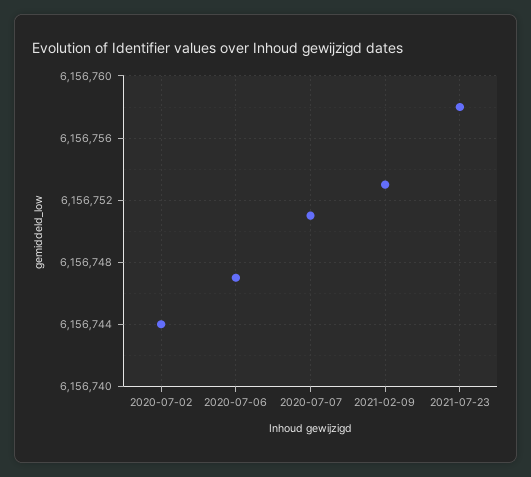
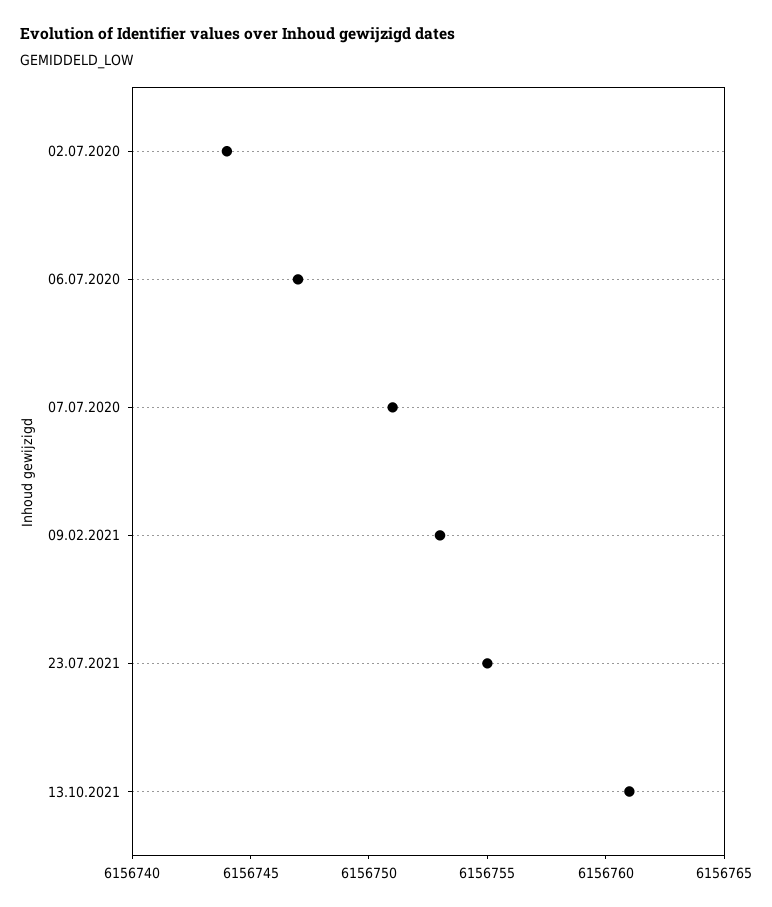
2021-07-23: 6156758 -> 6156755
13.10.2021: none -> 6156761

